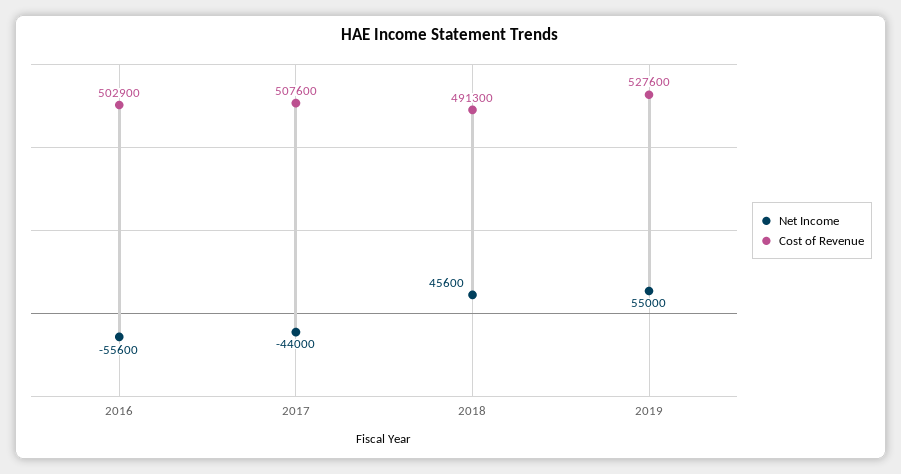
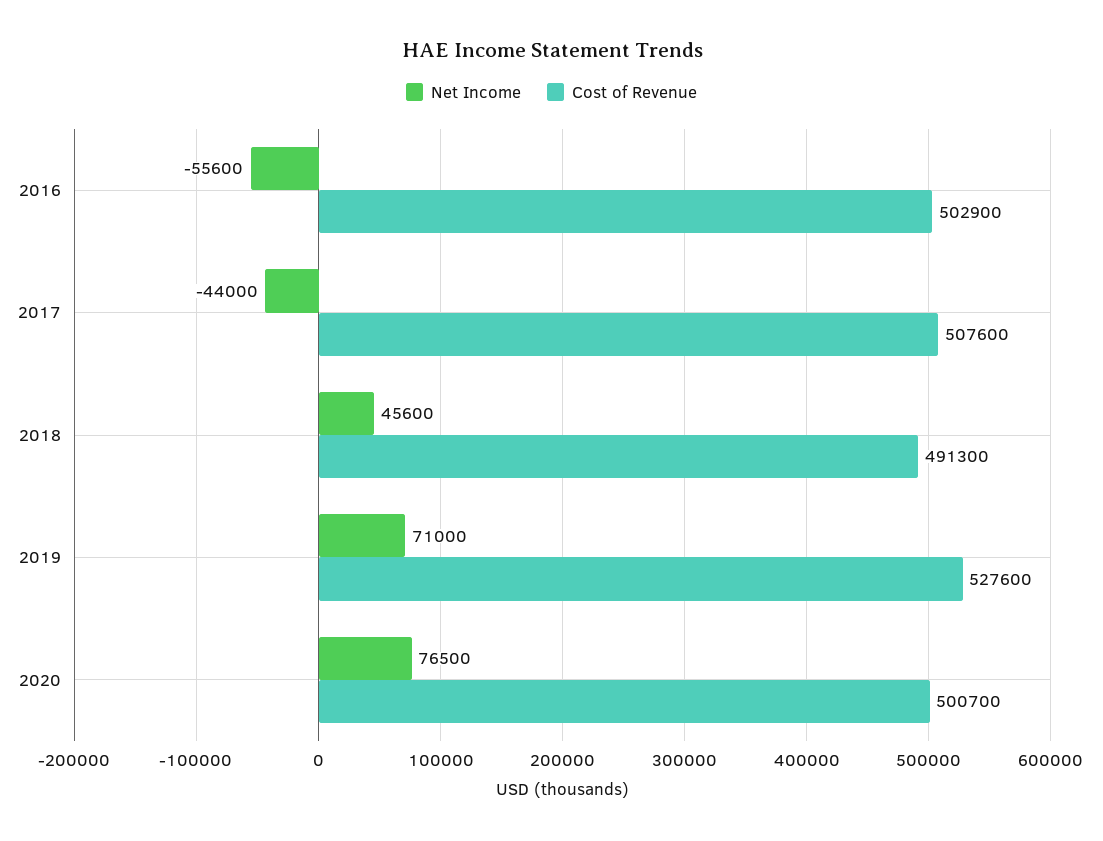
Net Income, 2019: 55000 -> 71000
Net Income, 2020: none -> 76500
Cost of Revenue, 2020: none -> 500700

